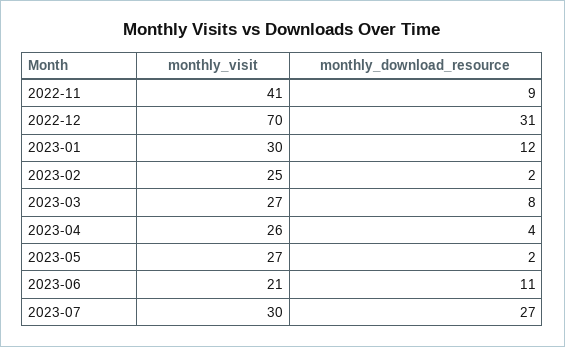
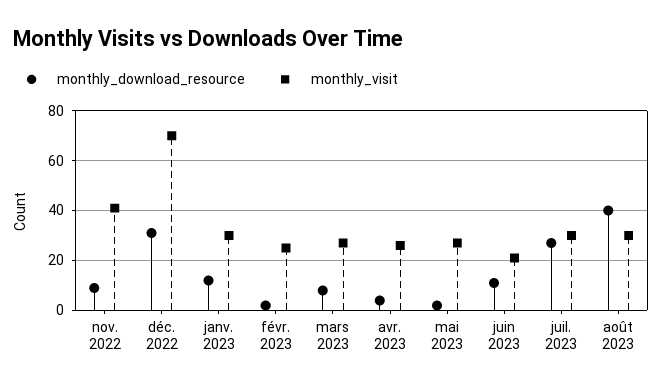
monthly_download_resource, août 2023: none -> 40
monthly_visit, août 2023: none -> 30

